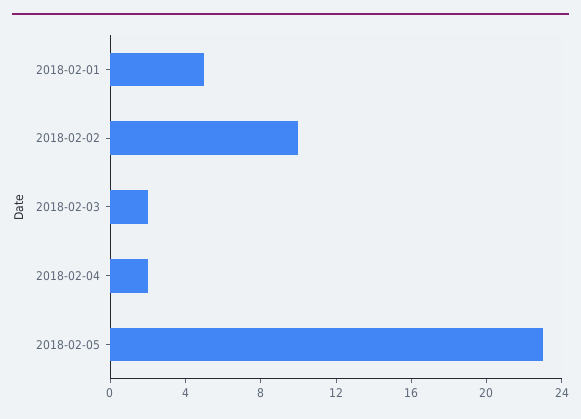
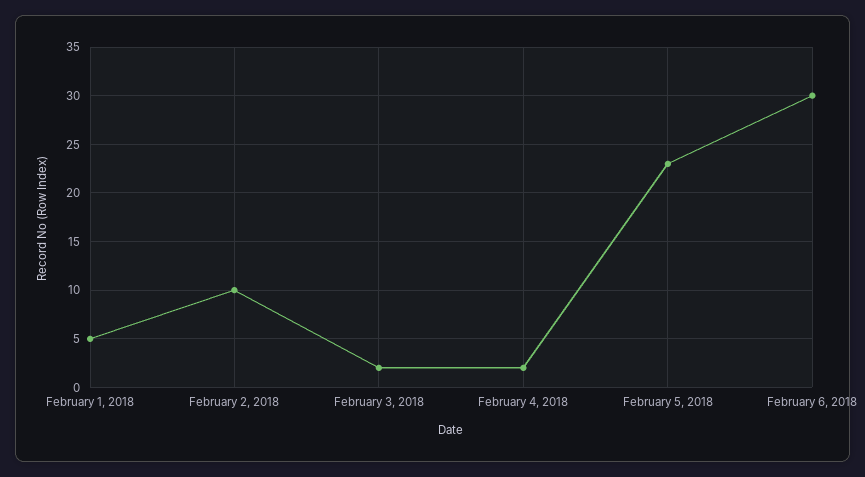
February 6, 2018: none -> 30

